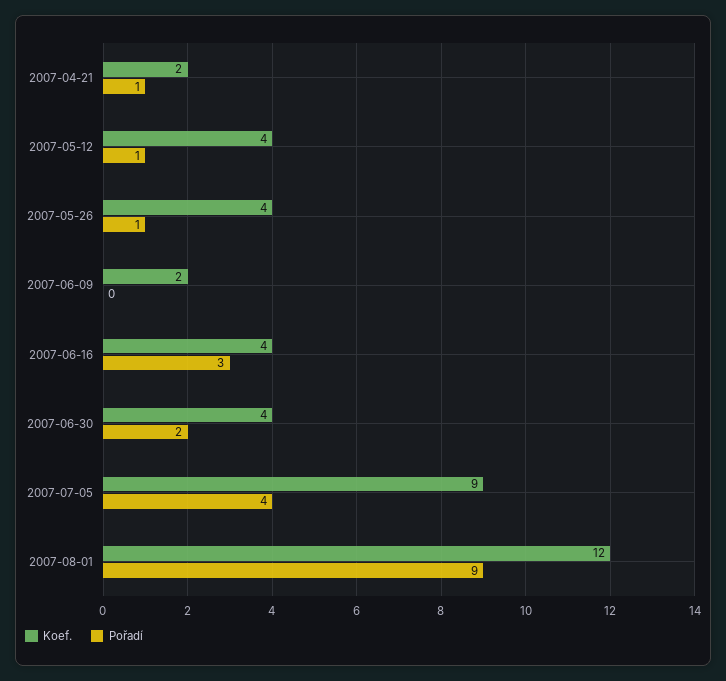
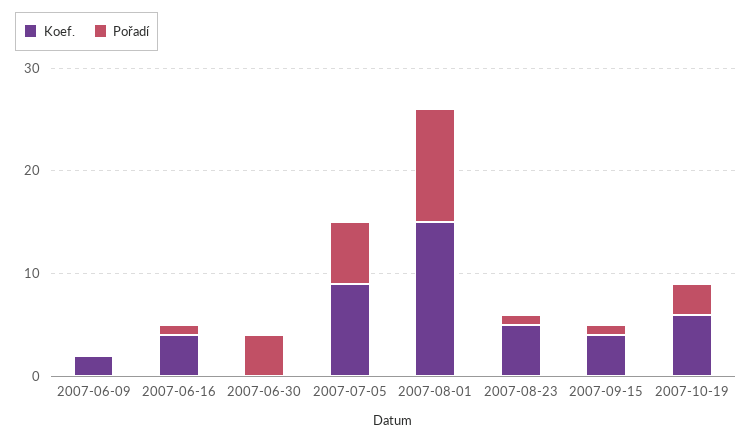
Koef., 2007-04-21: 2 -> none
Pořadí, 2007-04-21: 1 -> none
Koef., 2007-05-12: 4 -> none
Pořadí, 2007-05-12: 1 -> none
Koef., 2007-05-26: 4 -> none
Pořadí, 2007-05-26: 1 -> none
Pořadí, 2007-06-16: 3 -> 1
Koef., 2007-06-30: 4 -> 0
Pořadí, 2007-06-30: 2 -> 4
Pořadí, 2007-07-05: 4 -> 6
Koef., 2007-08-01: 12 -> 15
Pořadí, 2007-08-01: 9 -> 11
Koef., 2007-08-23: none -> 5
Pořadí, 2007-08-23: none -> 1
Koef., 2007-09-15: none -> 4
Pořadí, 2007-09-15: none -> 1
Koef., 2007-10-19: none -> 6
Pořadí, 2007-10-19: none -> 3

